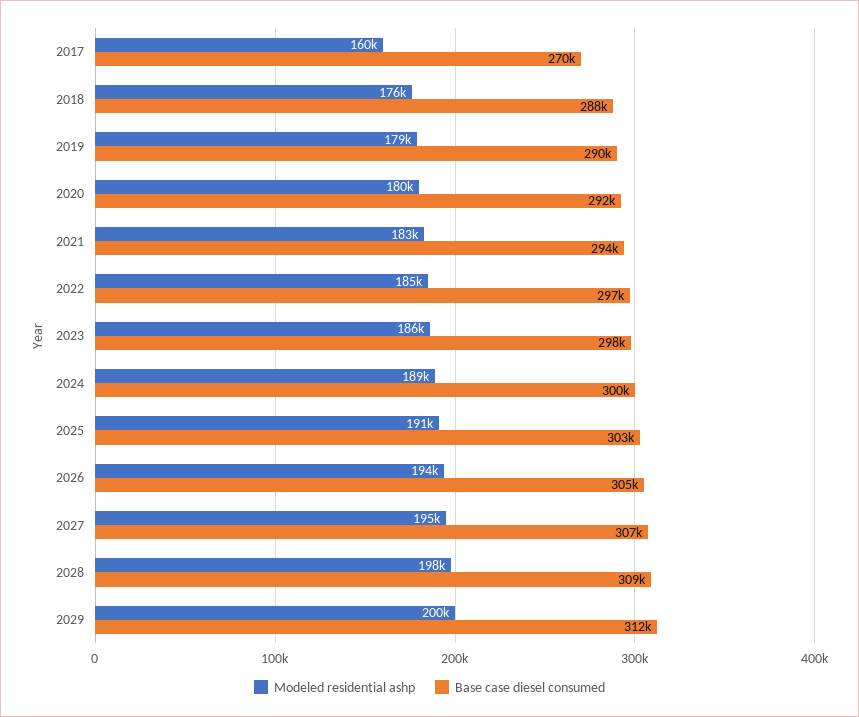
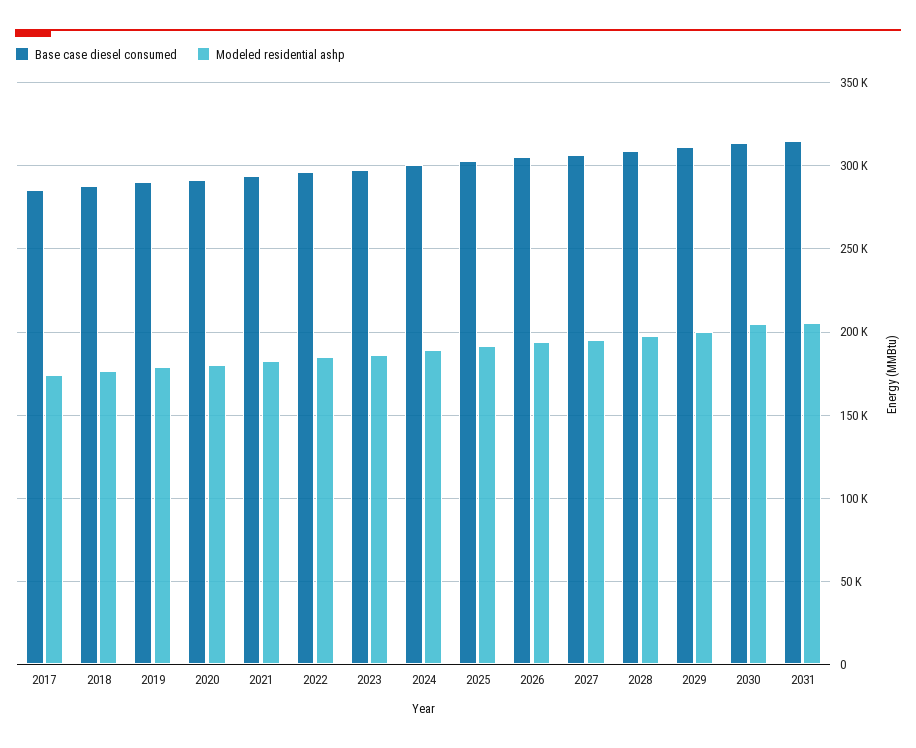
Modeled residential ashp, 2017: 160000 -> 175000
Base case diesel consumed, 2017: 270000 -> 285000
Base case diesel consumed, 2030: none -> 315000
Modeled residential ashp, 2030: none -> 205000
Base case diesel consumed, 2031: none -> 315000
Modeled residential ashp, 2031: none -> 205000

